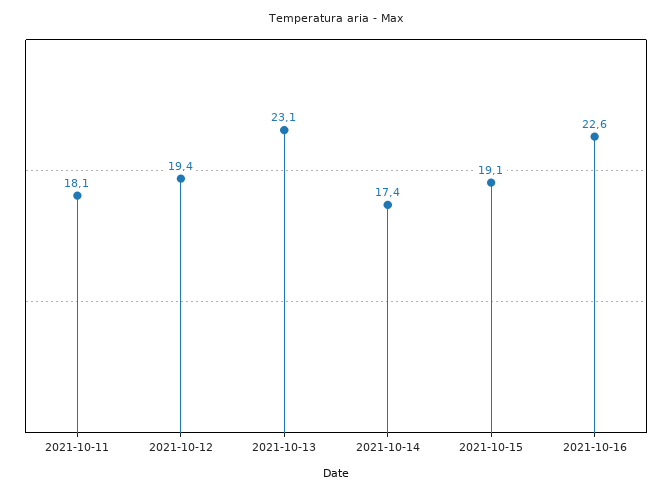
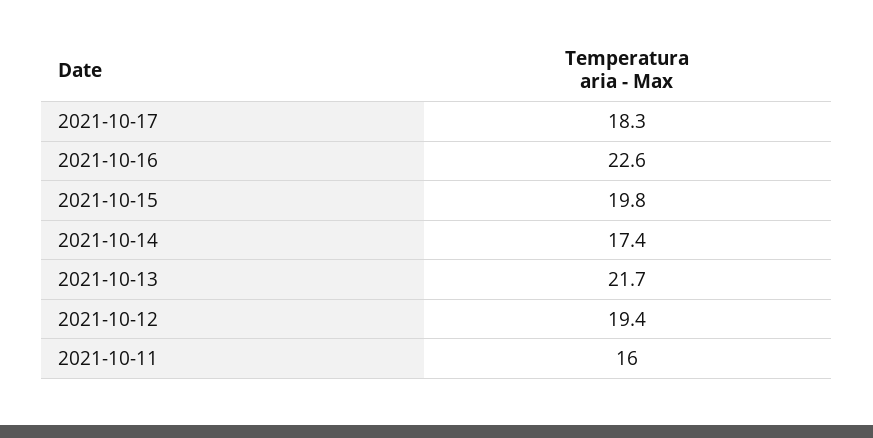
2021-10-11: 18.1 -> 16
2021-10-13: 23.1 -> 21.7
2021-10-15: 19.1 -> 19.8
2021-10-17: none -> 18.3

